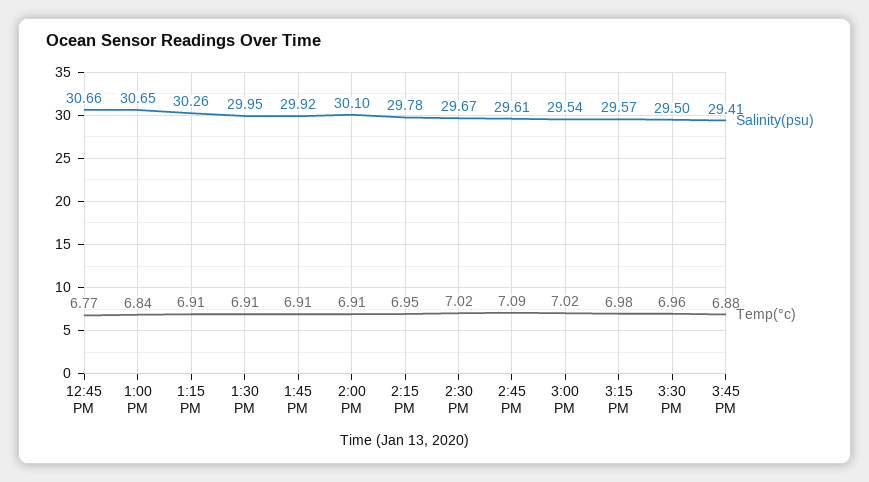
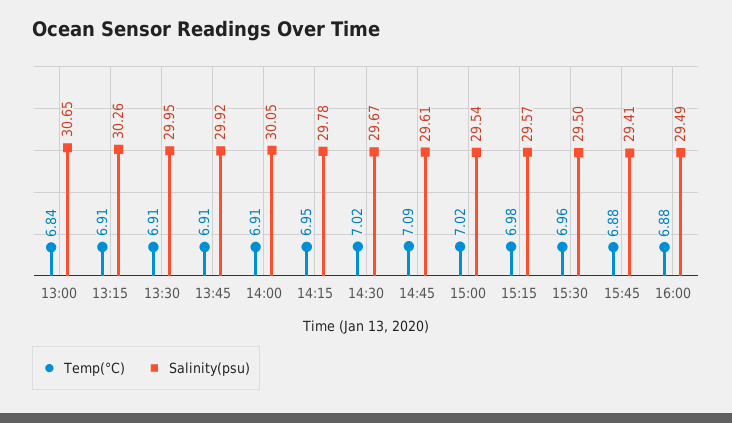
Salinity(psu), 12:45 PM: 30.66 -> none
Temp(°c), 12:45 PM: 6.77 -> none
Salinity(psu), 2:00 PM: 30.1 -> 30.05
Temp(°c), 16:00: none -> 6.88
Salinity(psu), 16:00: none -> 29.49

